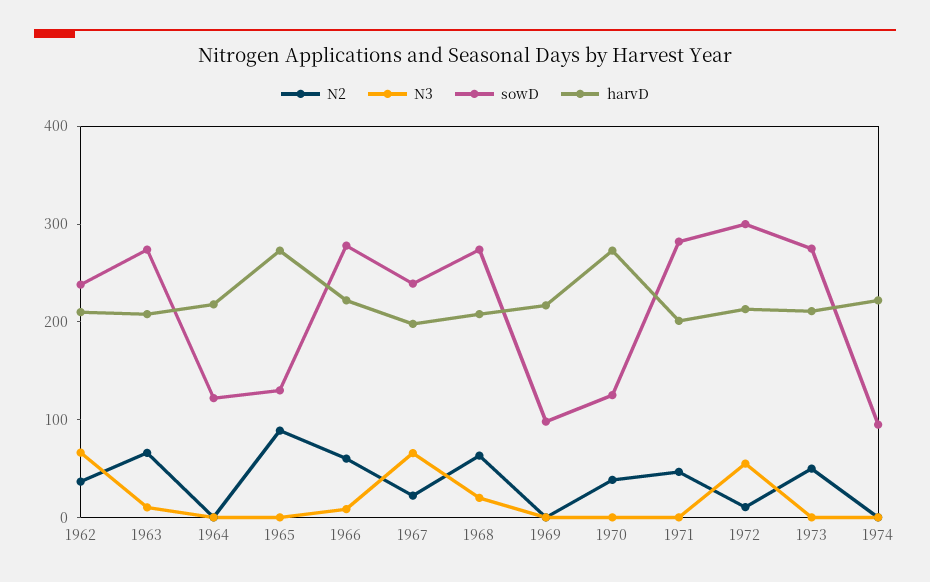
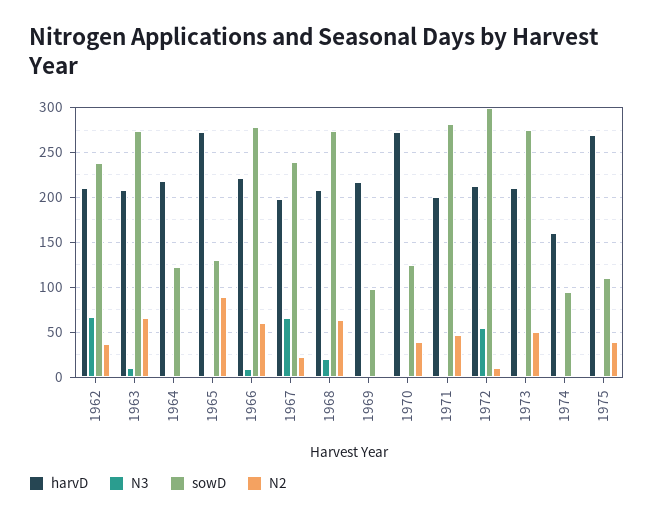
harvD, 1974: 220 -> 160
harvD, 1975: none -> 270
N3, 1975: none -> 0
sowD, 1975: none -> 110
N2, 1975: none -> 40

